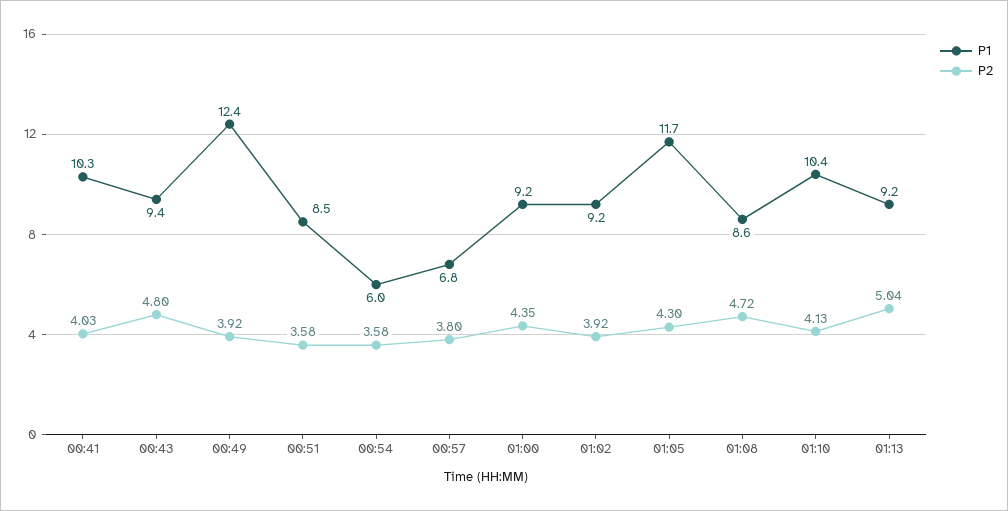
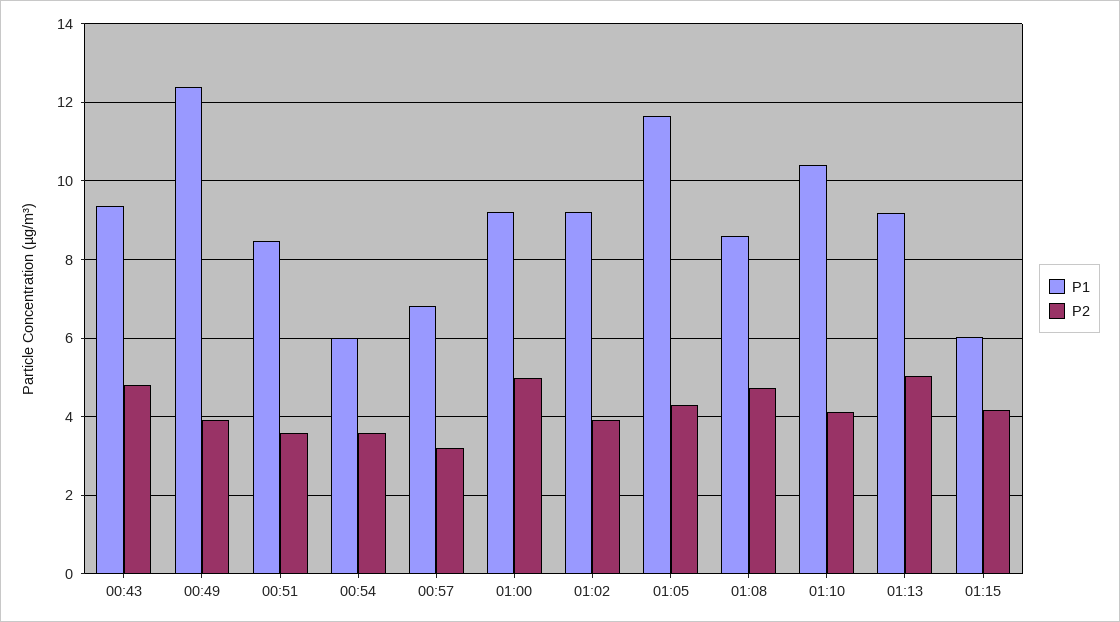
P1, 00:41: 10.3 -> none
P2, 00:41: 4.03 -> none
P2, 00:57: 3.8 -> 3.2
P2, 01:00: 4.35 -> 5
P1, 01:15: none -> 6
P2, 01:15: none -> 4.2

